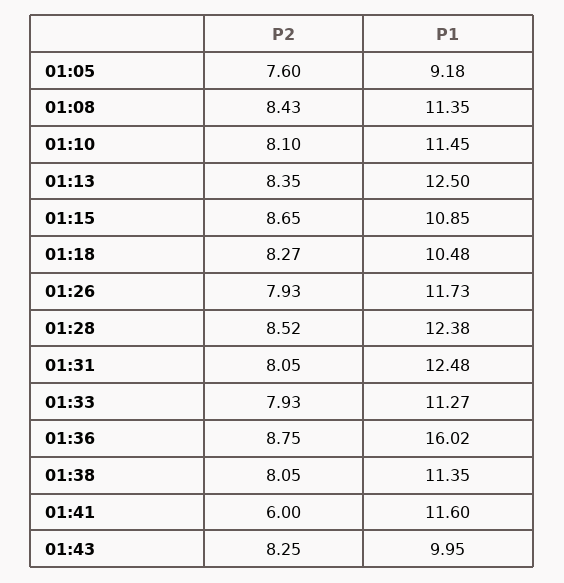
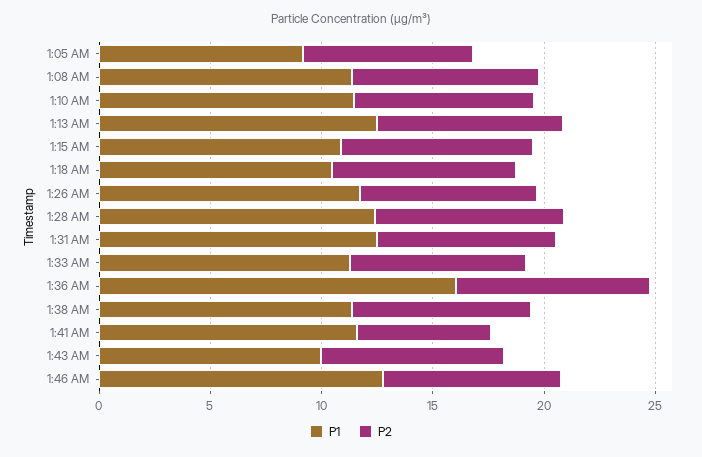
P1, 1:46 AM: none -> 13
P2, 1:46 AM: none -> 8

